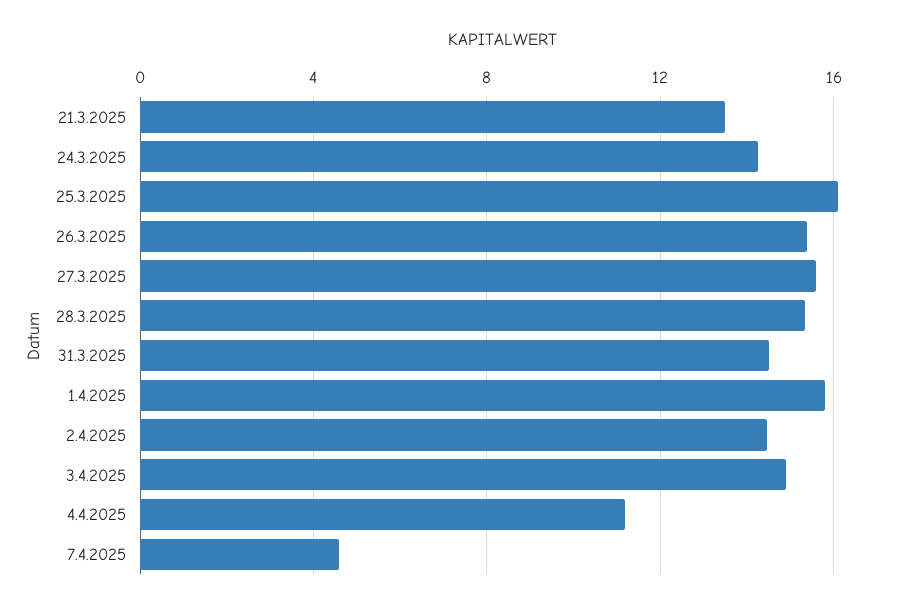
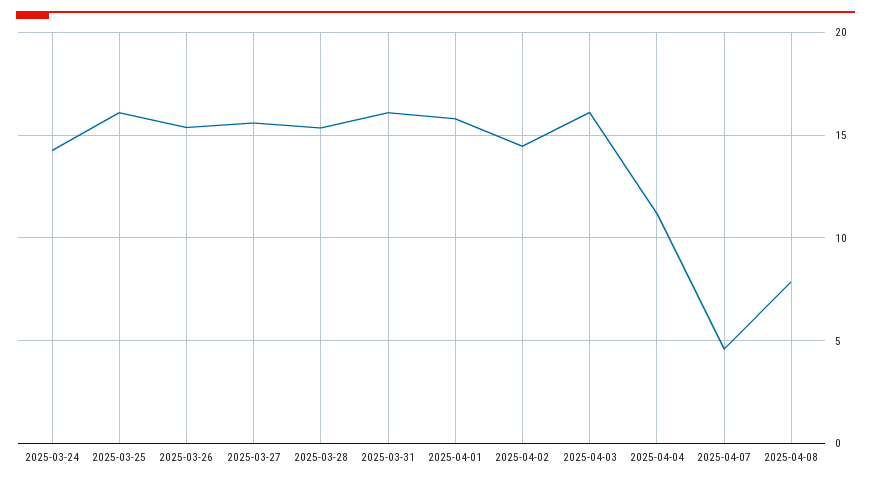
21.3.2025: 13.5 -> none
31.3.2025: 14.5 -> 16
3.4.2025: 15 -> 16
2025-04-08: none -> 8

